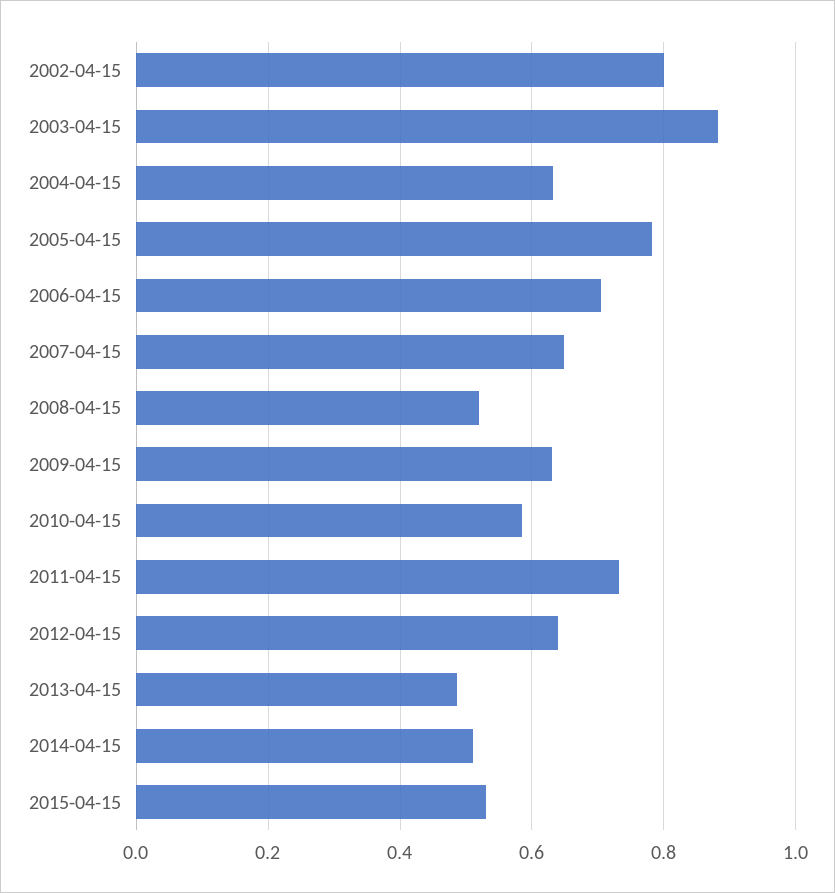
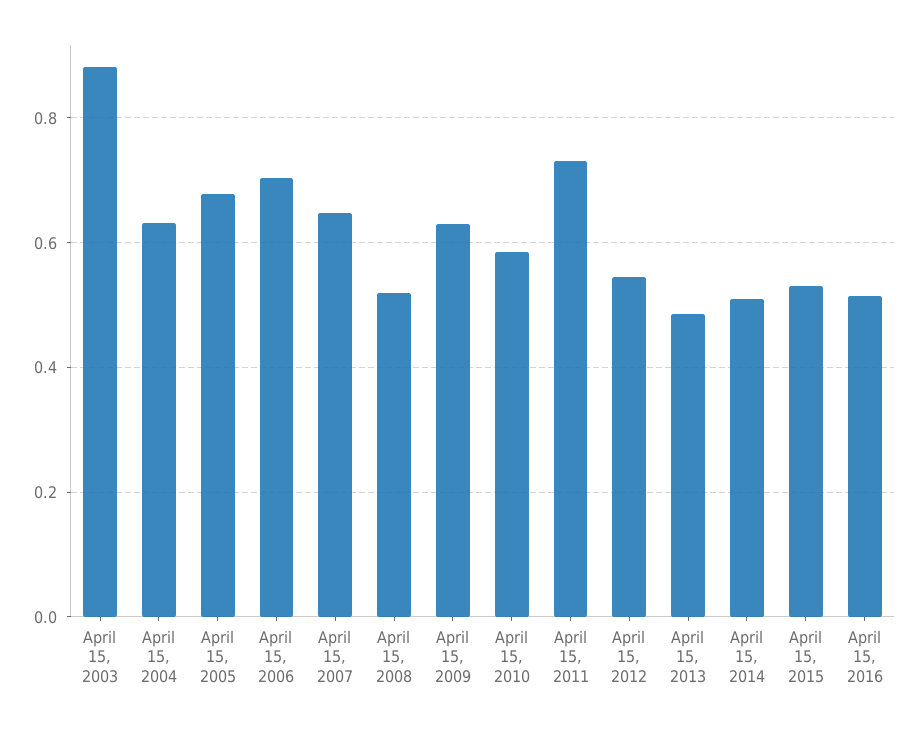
2002-04-15: 0.8 -> none
2005-04-15: 0.78 -> 0.68
2012-04-15: 0.64 -> 0.54
April 15, 2016: none -> 0.52

